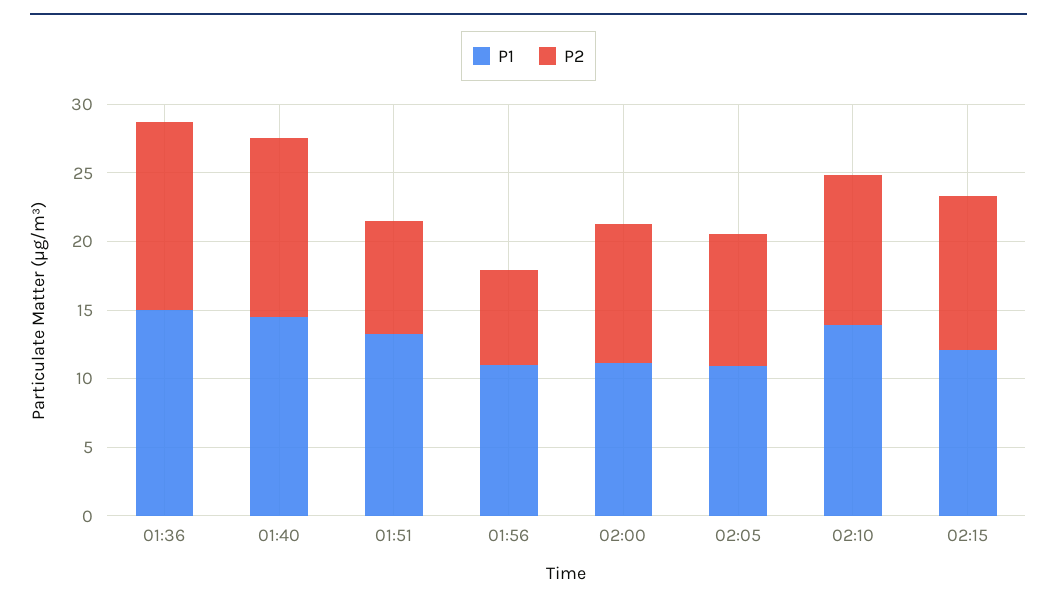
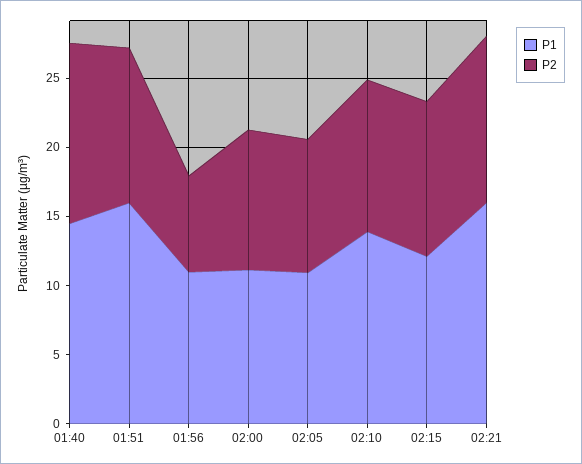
P1, 01:36: 15 -> none
P2, 01:36: 14 -> none
P1, 01:51: 13 -> 16
P2, 01:51: 8 -> 11
P1, 02:21: none -> 16
P2, 02:21: none -> 12

